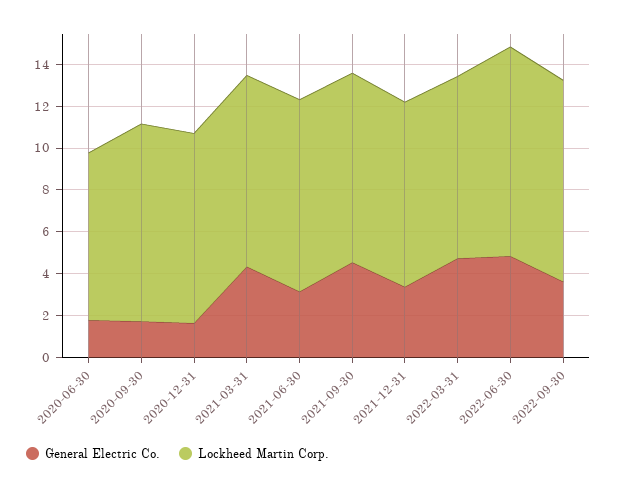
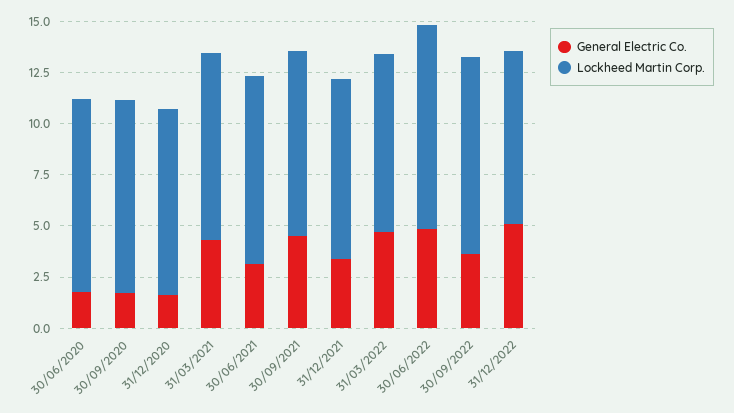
Lockheed Martin Corp., 2020-06-30: 8 -> 9.5
General Electric Co., 31/12/2022: none -> 5
Lockheed Martin Corp., 31/12/2022: none -> 8.5

